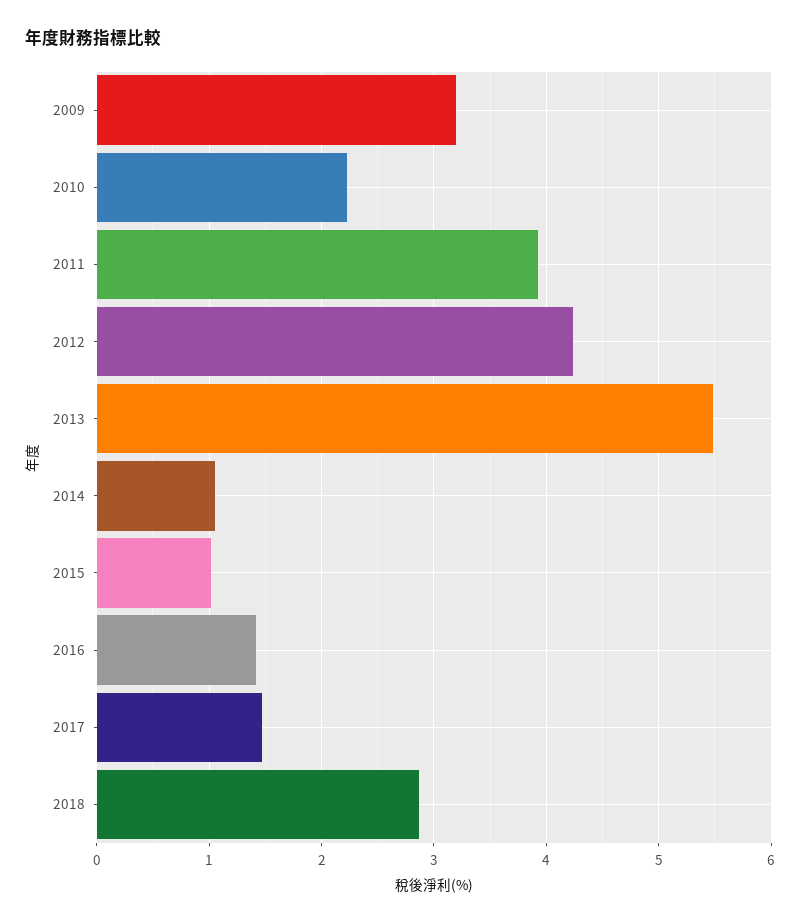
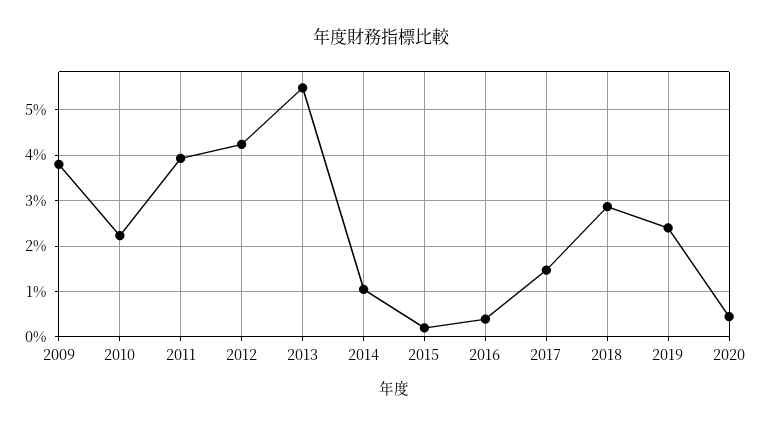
2009: 3.2 -> 3.8
2015: 1 -> 0.2
2016: 1.4 -> 0.4
2019: none -> 2.4
2020: none -> 0.4

